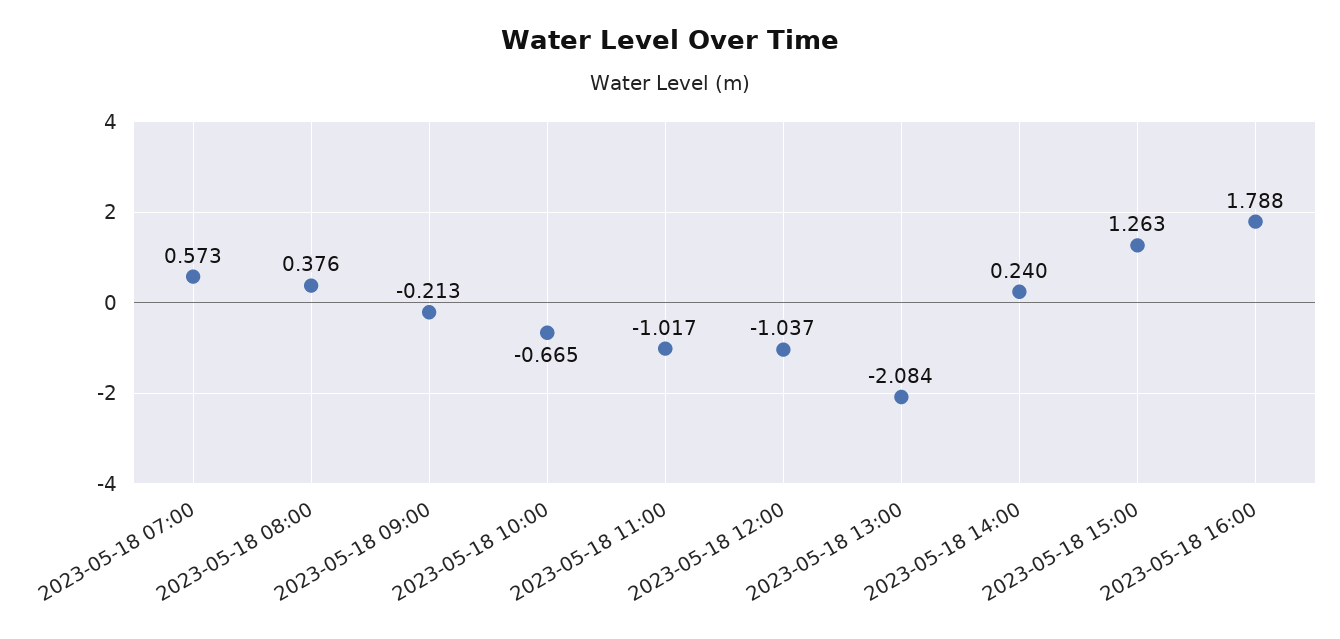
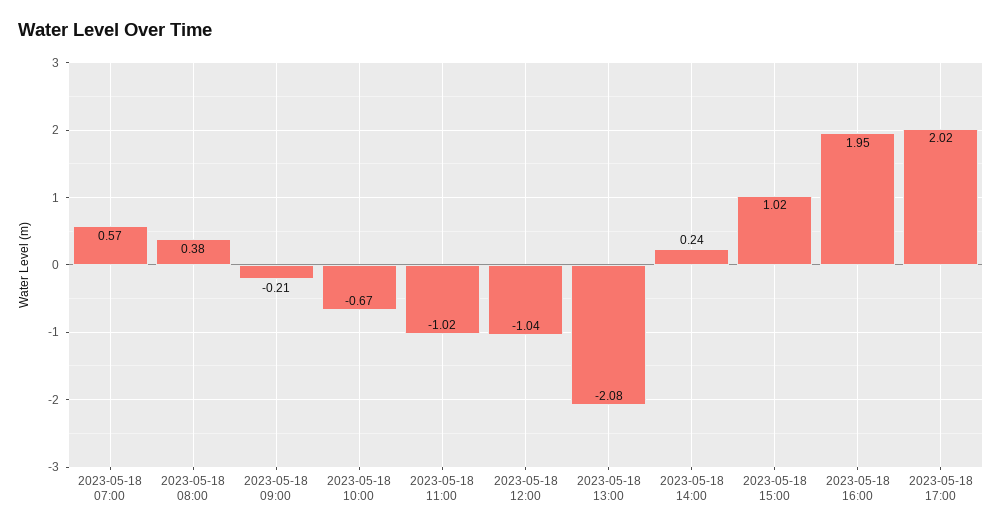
2023-05-18 15:00: 1.263 -> 1.02
2023-05-18 16:00: 1.788 -> 1.95
2023-05-18 17:00: none -> 2.02

